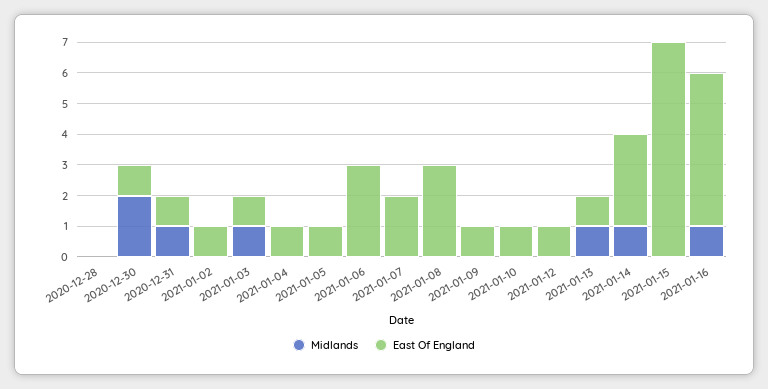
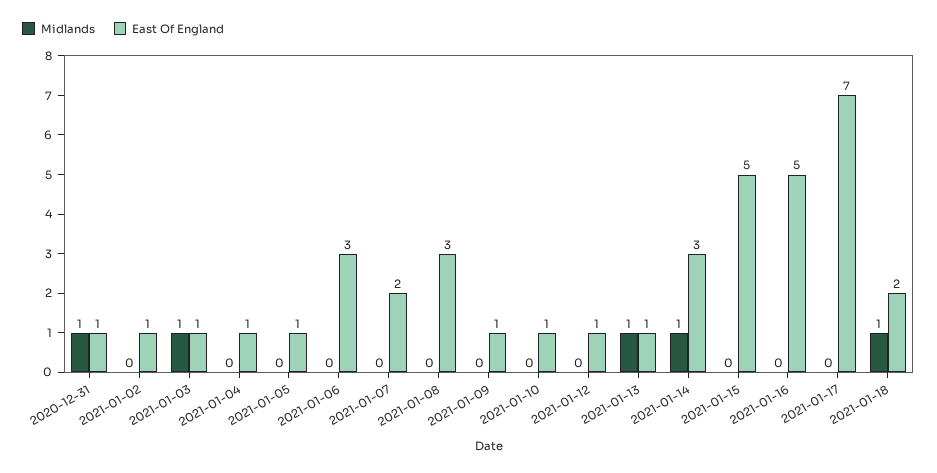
Midlands, 2020-12-28: 0 -> none
East Of England, 2020-12-28: 0 -> none
Midlands, 2020-12-30: 2 -> none
East Of England, 2020-12-30: 1 -> none
East Of England, 2021-01-15: 7 -> 5
Midlands, 2021-01-16: 1 -> 0
Midlands, 2021-01-17: none -> 0
East Of England, 2021-01-17: none -> 7
Midlands, 2021-01-18: none -> 1
East Of England, 2021-01-18: none -> 2

